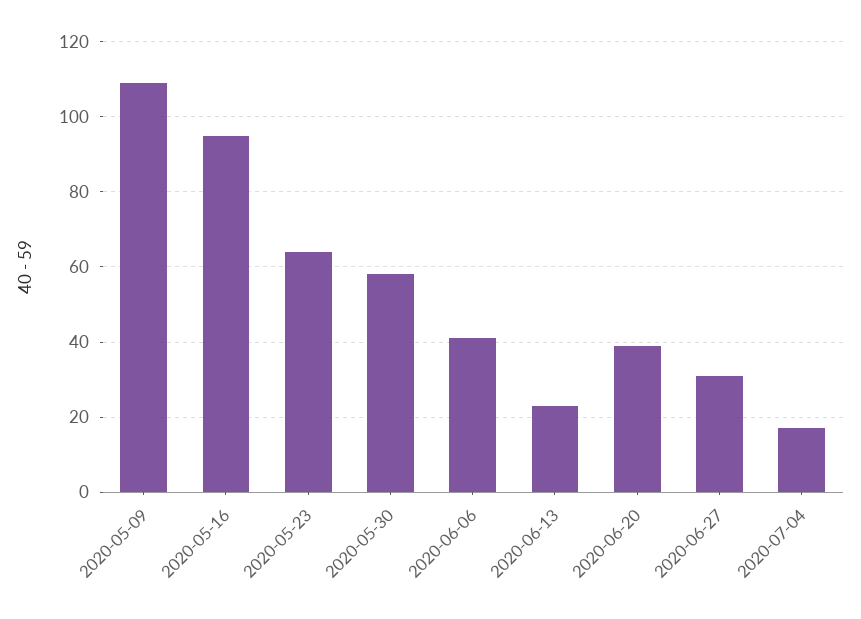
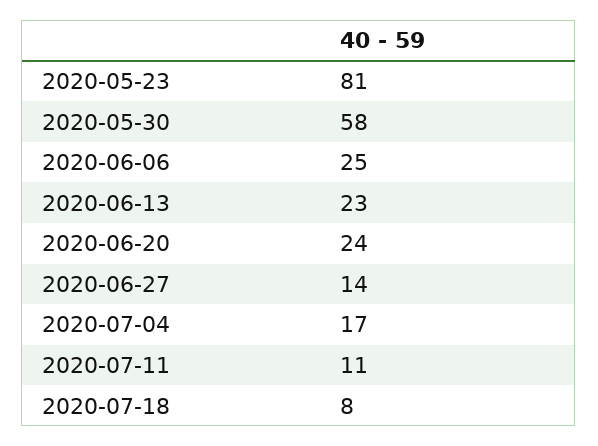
2020-05-09: 110 -> none
2020-05-16: 95 -> none
2020-05-23: 65 -> 81
2020-06-06: 40 -> 25
2020-06-20: 40 -> 24
2020-06-27: 30 -> 14
2020-07-11: none -> 11
2020-07-18: none -> 8

